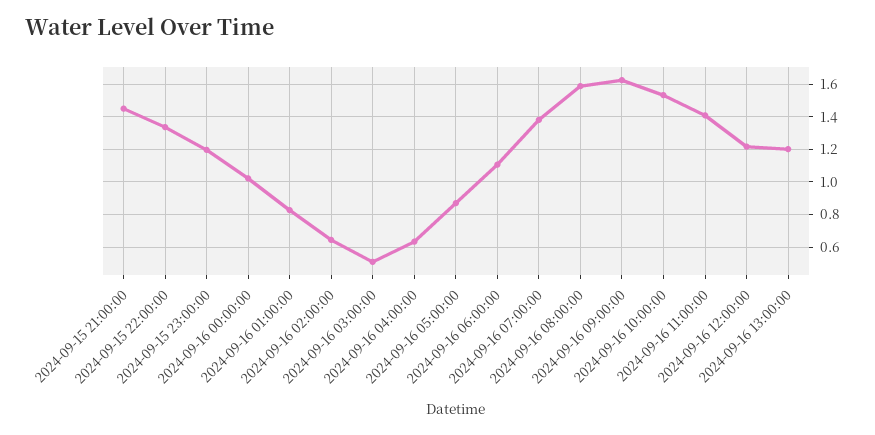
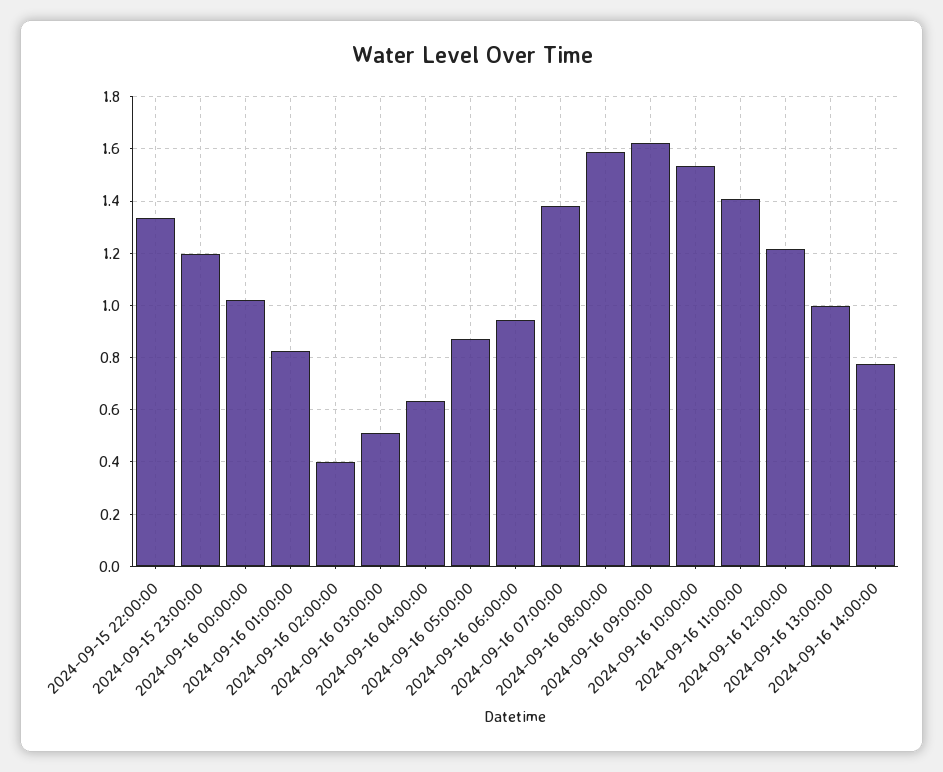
2024-09-15 21:00:00: 1.45 -> none
2024-09-16 02:00:00: 0.65 -> 0.4
2024-09-16 06:00:00: 1.1 -> 0.95
2024-09-16 13:00:00: 1.2 -> 1
2024-09-16 14:00:00: none -> 0.775

